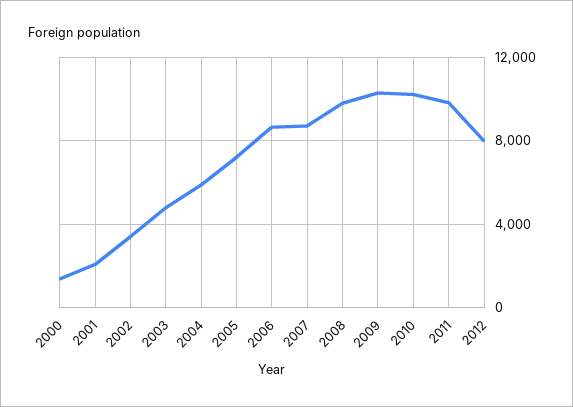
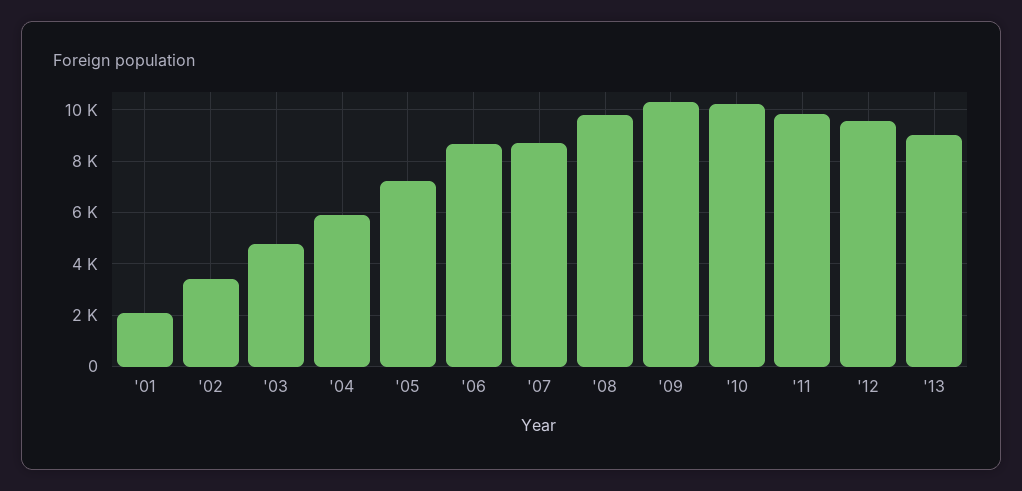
2000: 1500 -> none
2012: 8000 -> 9500
'13: none -> 9000

